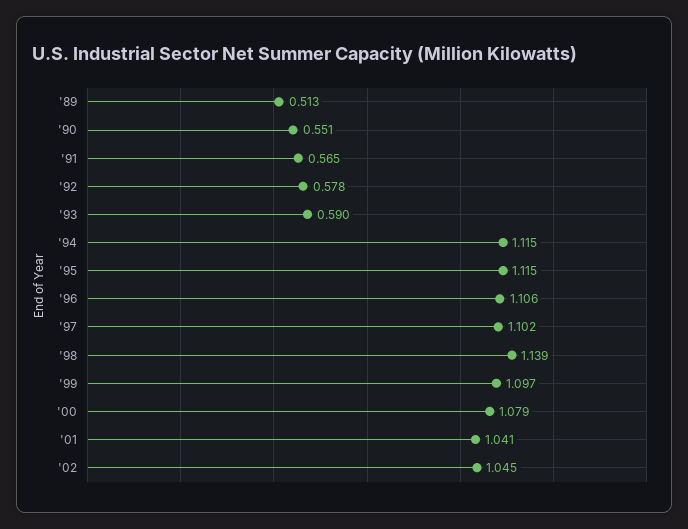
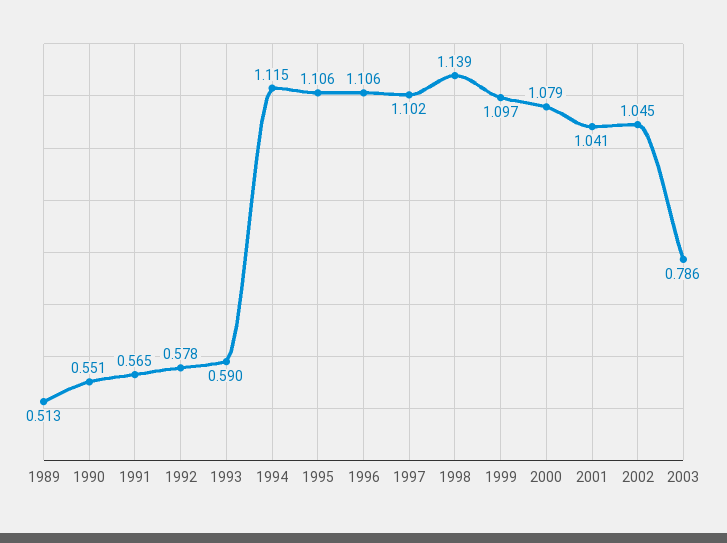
'95: 1.115 -> 1.106
2003: none -> 0.786

